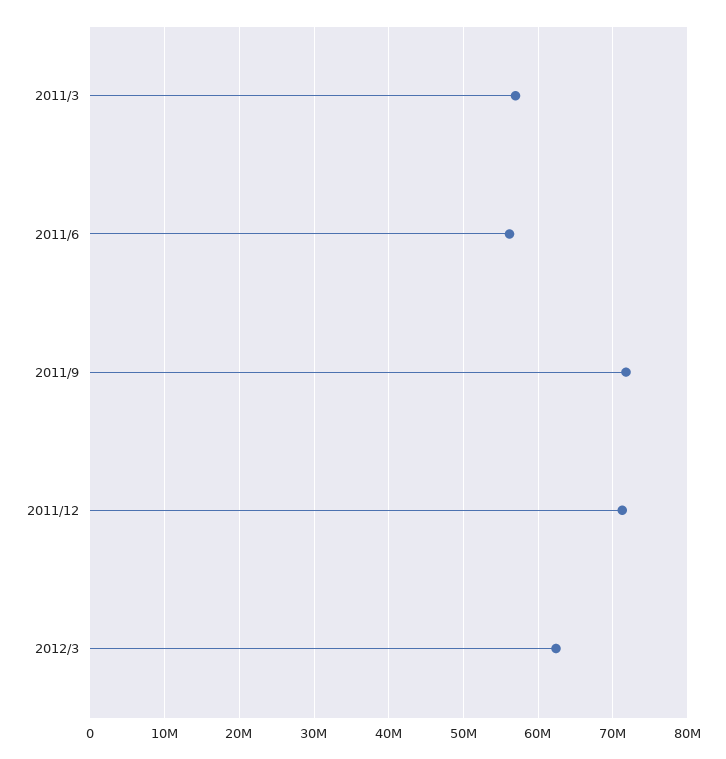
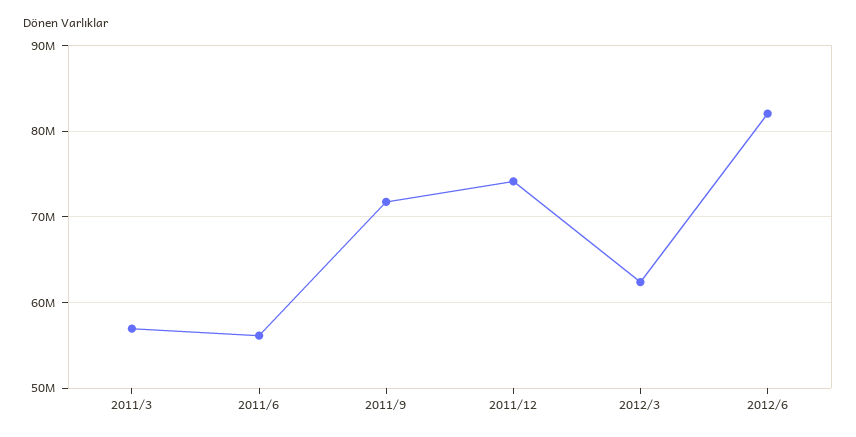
2011/12: 71000000 -> 74000000
2012/6: none -> 82000000

